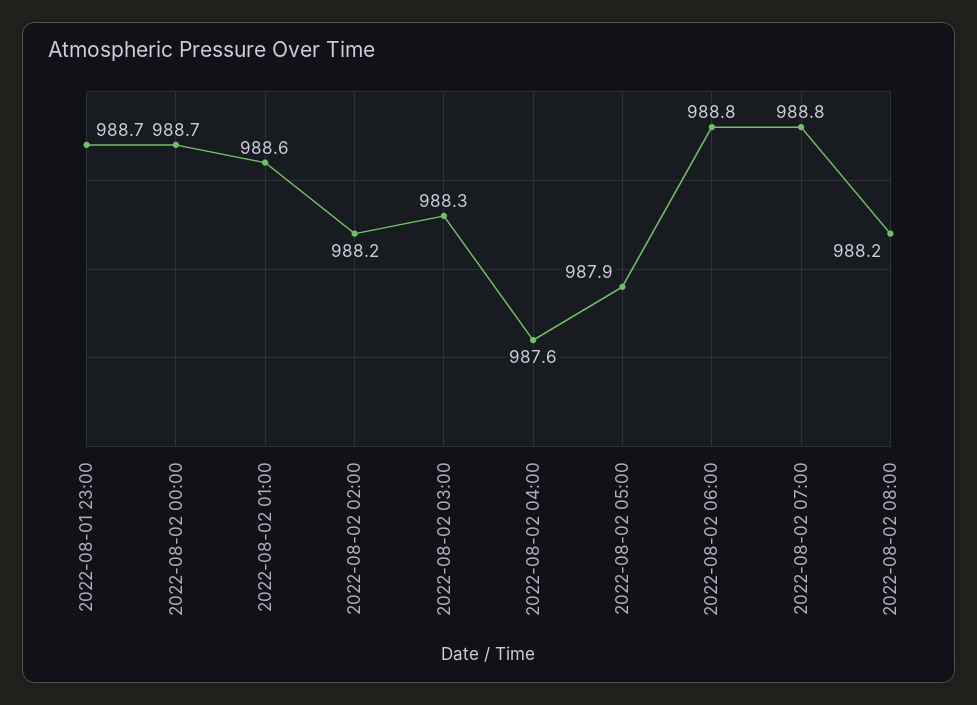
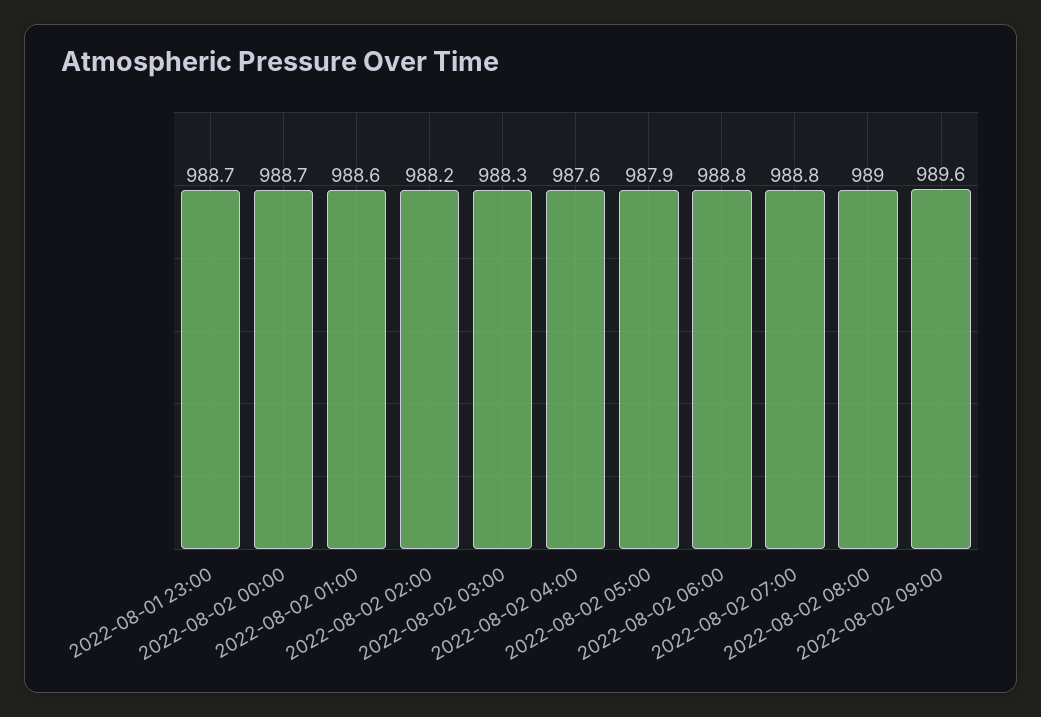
2022-08-02 08:00: 988.2 -> 989
2022-08-02 09:00: none -> 989.6

